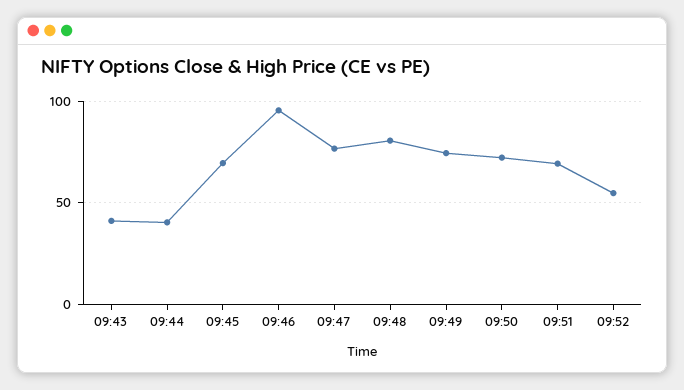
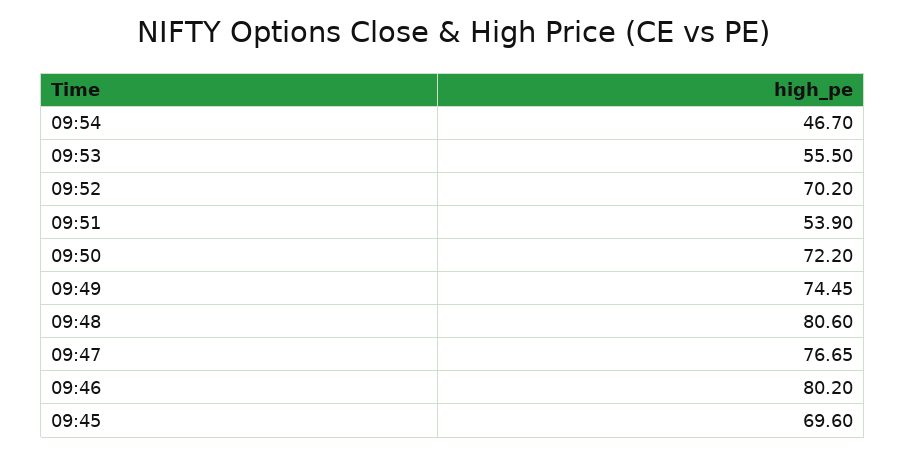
09:43: 40 -> none
09:44: 40 -> none
09:46: 95 -> 80.2
09:51: 70 -> 53.9
09:52: 55 -> 70.2
09:54: none -> 46.7
09:53: none -> 55.5

